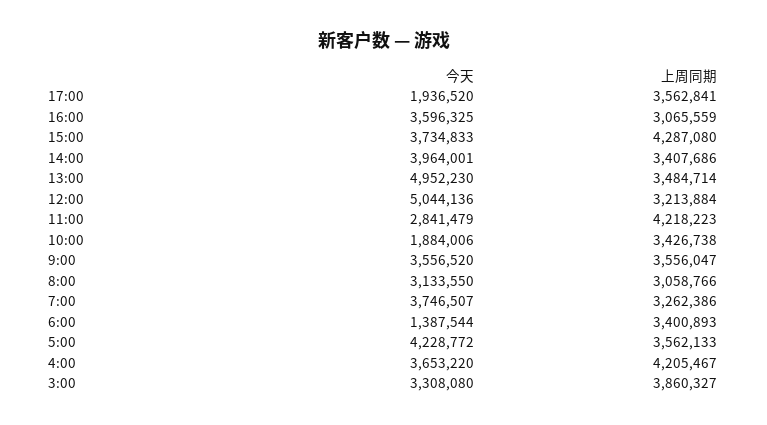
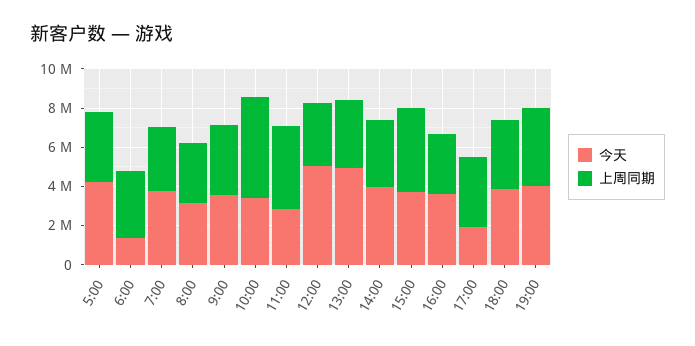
今天, 10:00: 1884006 -> 3500000
上周同期, 10:00: 3426738 -> 5000000
今天, 4:00: 3653220 -> none
上周同期, 4:00: 4205467 -> none
今天, 3:00: 3308080 -> none
上周同期, 3:00: 3860327 -> none
今天, 18:00: none -> 4000000
上周同期, 18:00: none -> 3500000
今天, 19:00: none -> 4000000
上周同期, 19:00: none -> 4000000

